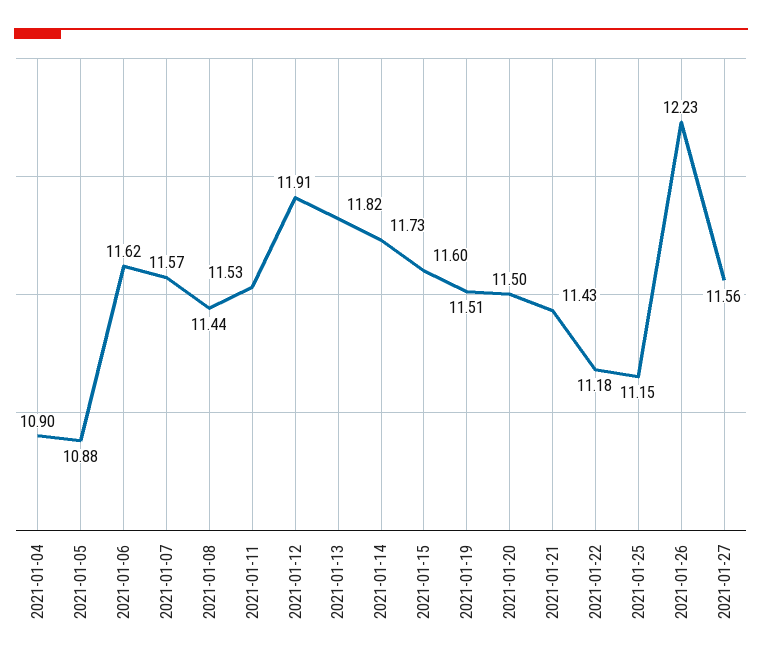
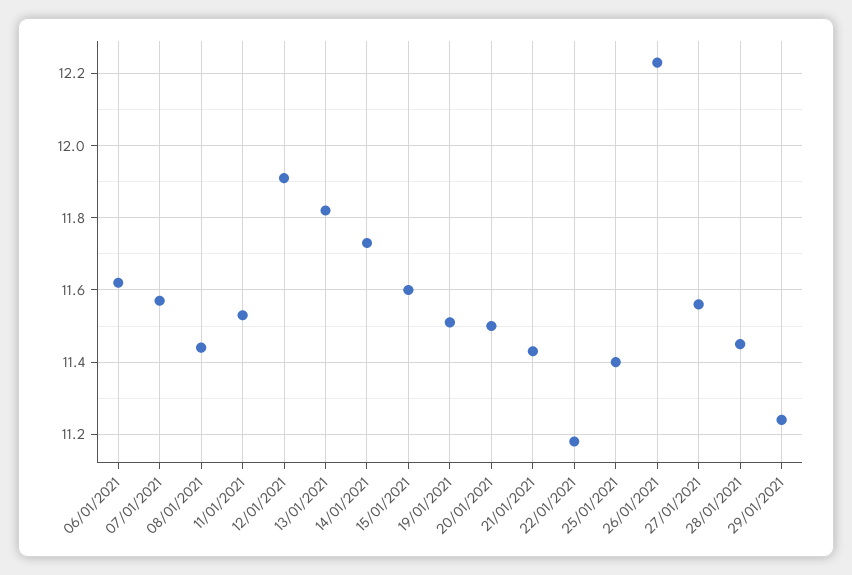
2021-01-04: 10.9 -> none
2021-01-05: 10.88 -> none
2021-01-25: 11.15 -> 11.4
28/01/2021: none -> 11.45
29/01/2021: none -> 11.25

